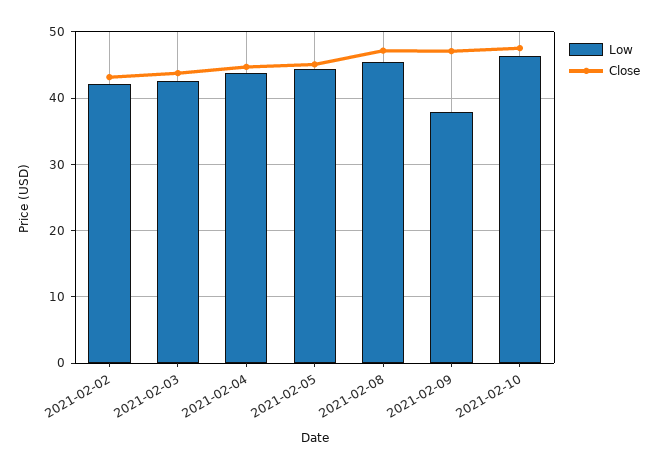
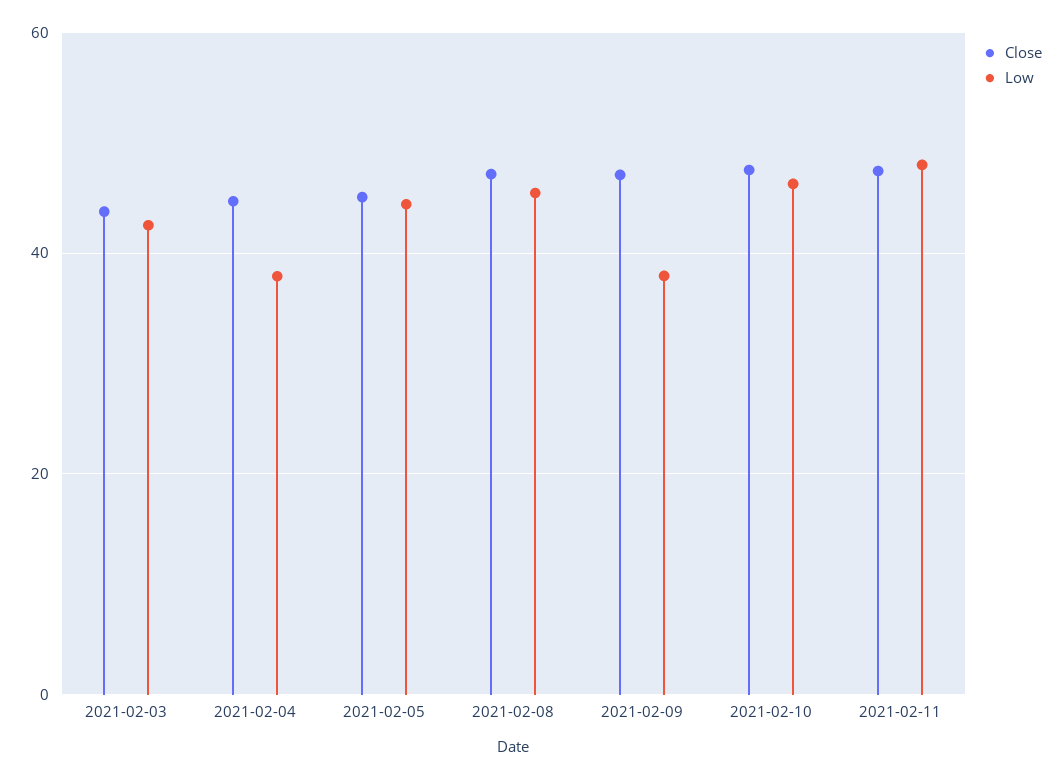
Low, 2021-02-02: 42 -> none
Close, 2021-02-02: 43 -> none
Low, 2021-02-04: 44 -> 38
Close, 2021-02-11: none -> 48
Low, 2021-02-11: none -> 48

